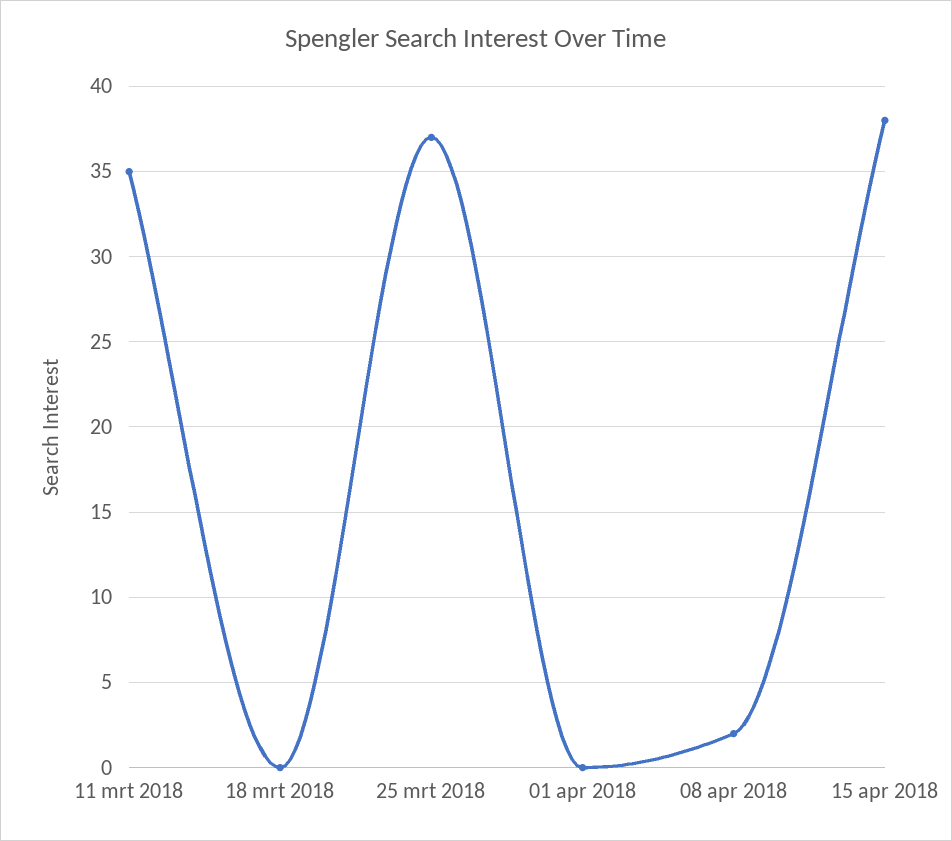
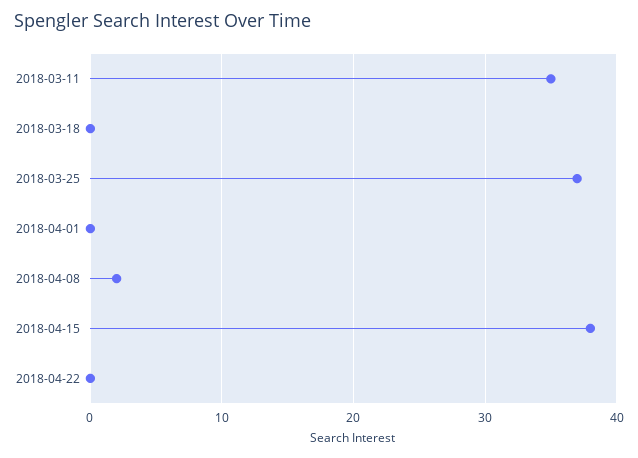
2018-04-22: none -> 0

